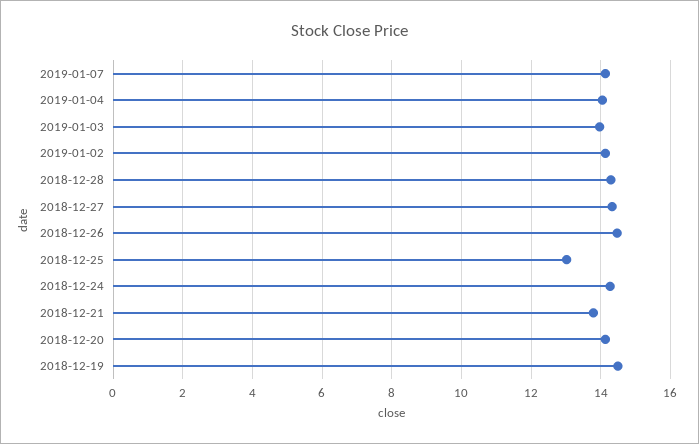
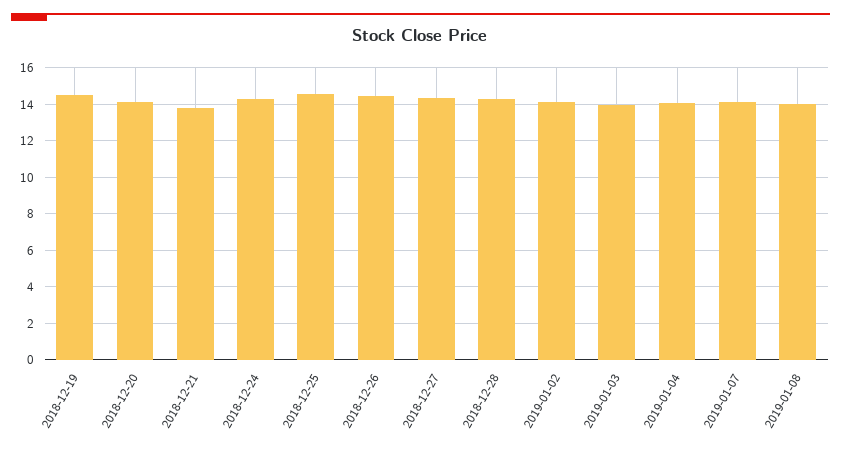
2018-12-25: 13 -> 14.5
2019-01-08: none -> 14

